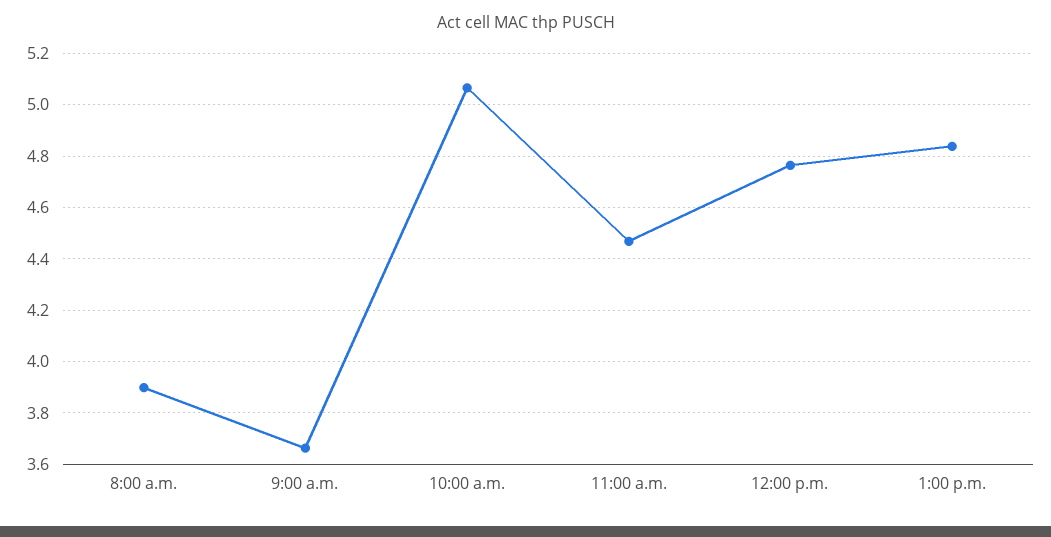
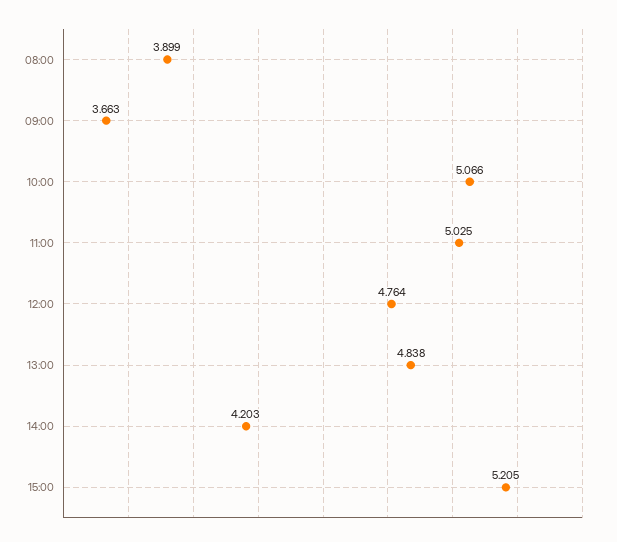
11:00 a.m.: 4.475 -> 5.025
14:00: none -> 4.203
15:00: none -> 5.205

